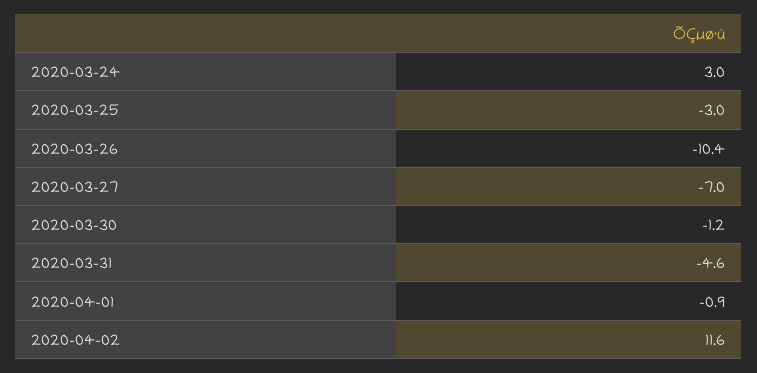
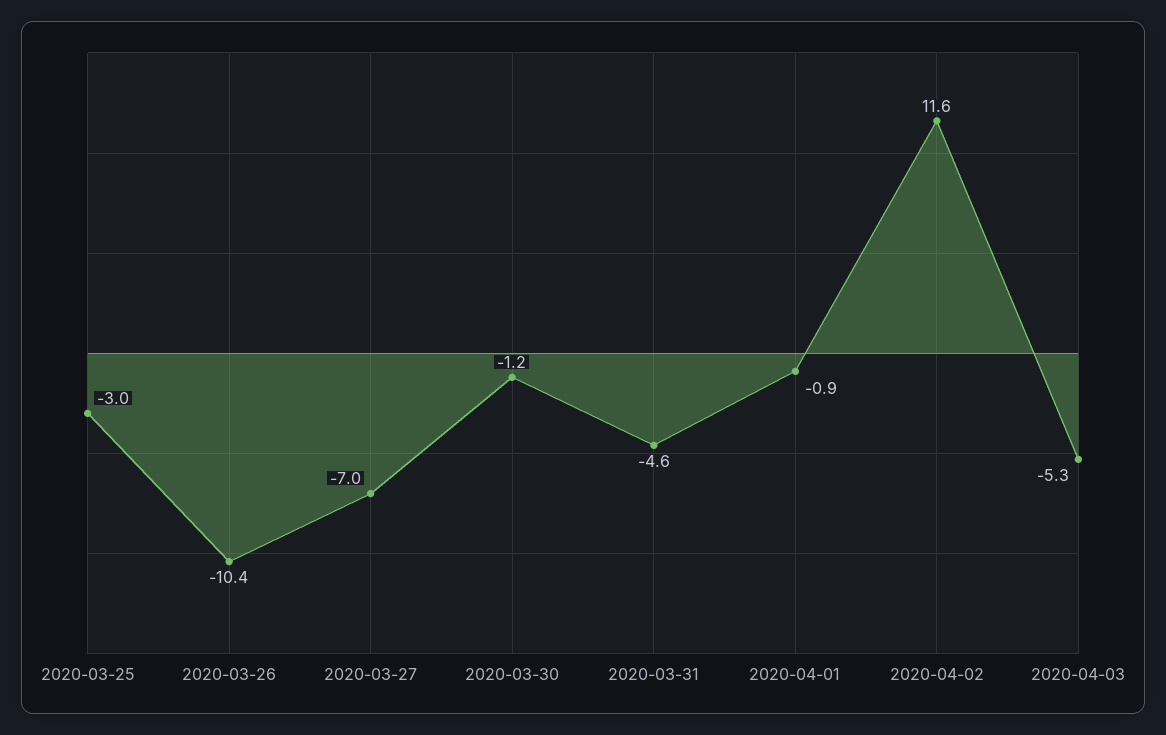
2020-03-24: 3 -> none
2020-04-03: none -> -5.3

